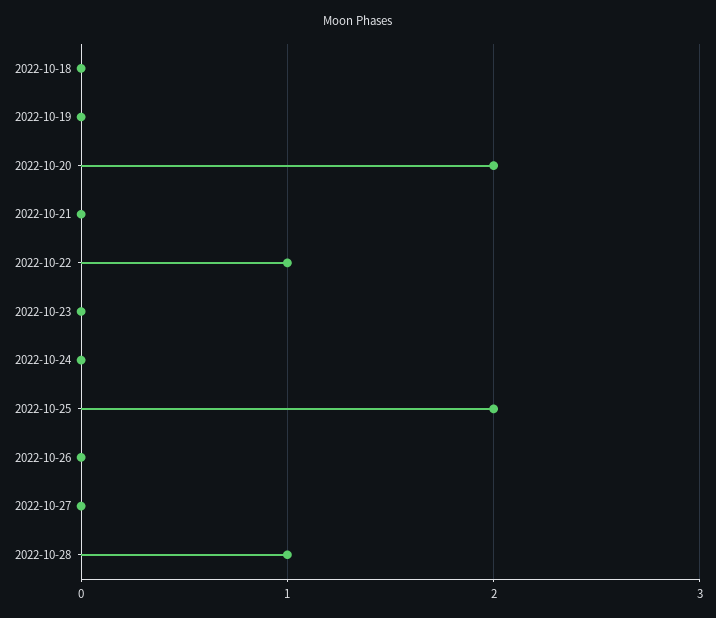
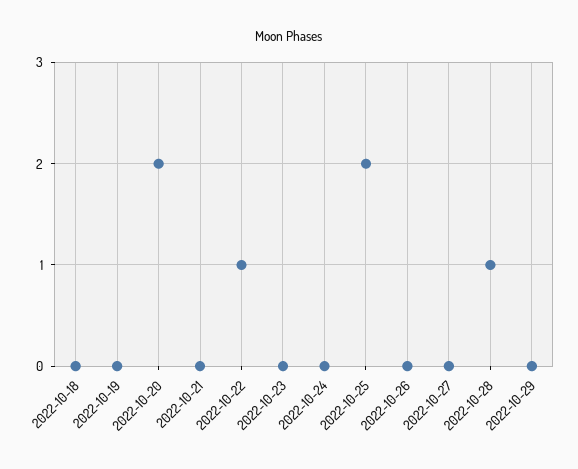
2022-10-29: none -> 0

